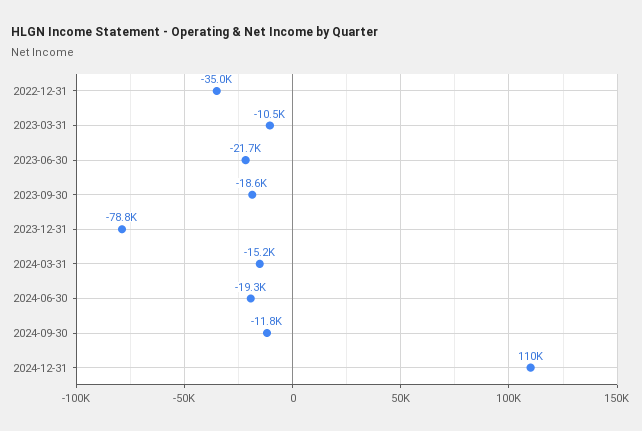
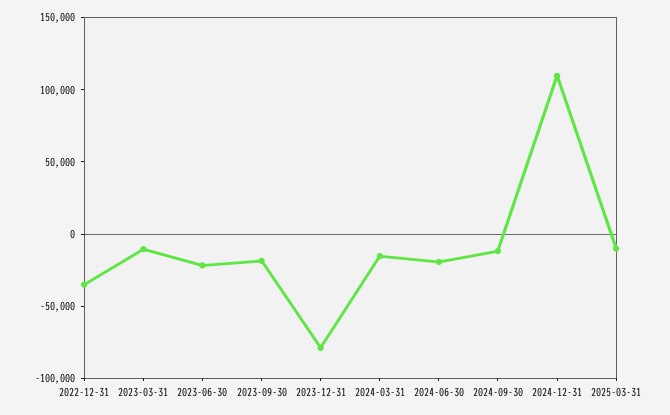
2025-03-31: none -> -10000

